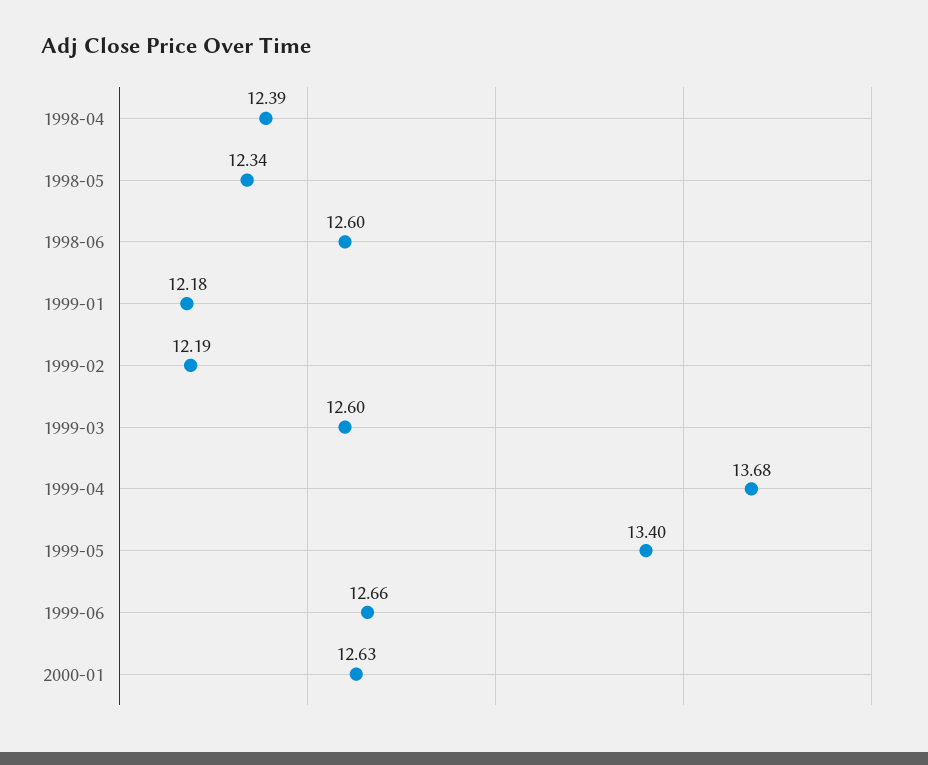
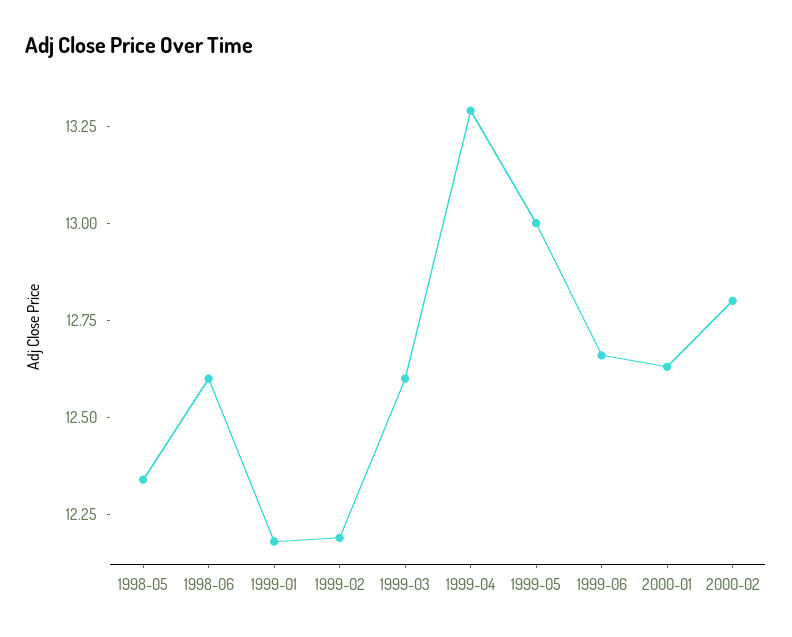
1998-04: 12.39 -> none
1999-04: 13.68 -> 13.3
1999-05: 13.4 -> 13
2000-02: none -> 12.8

